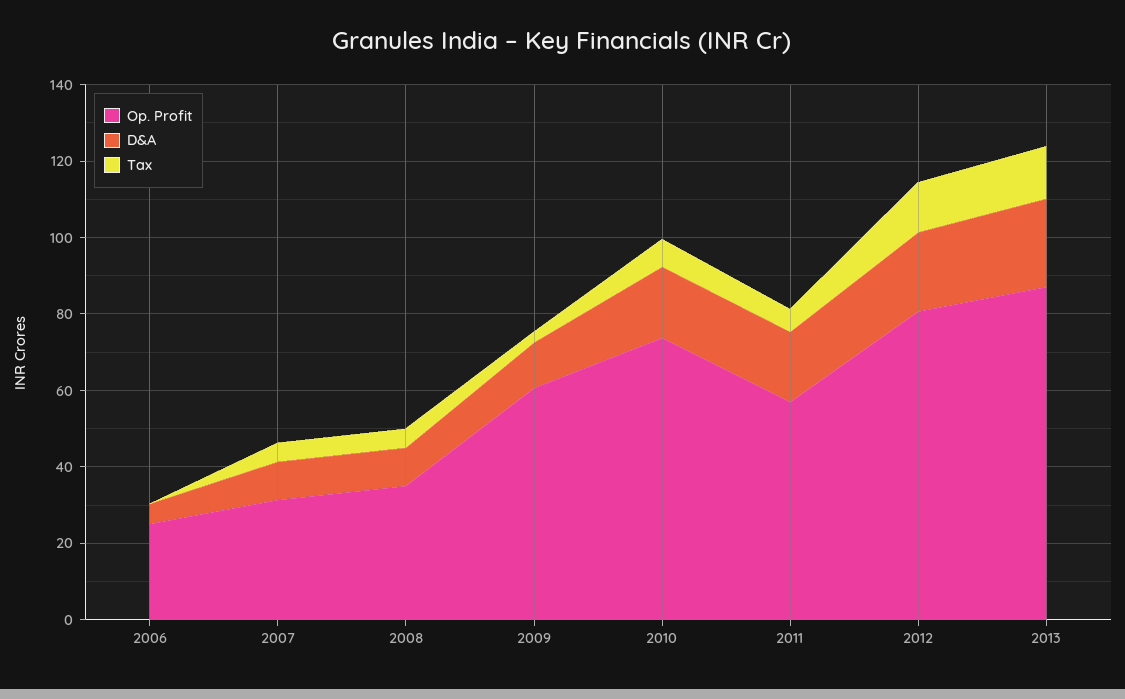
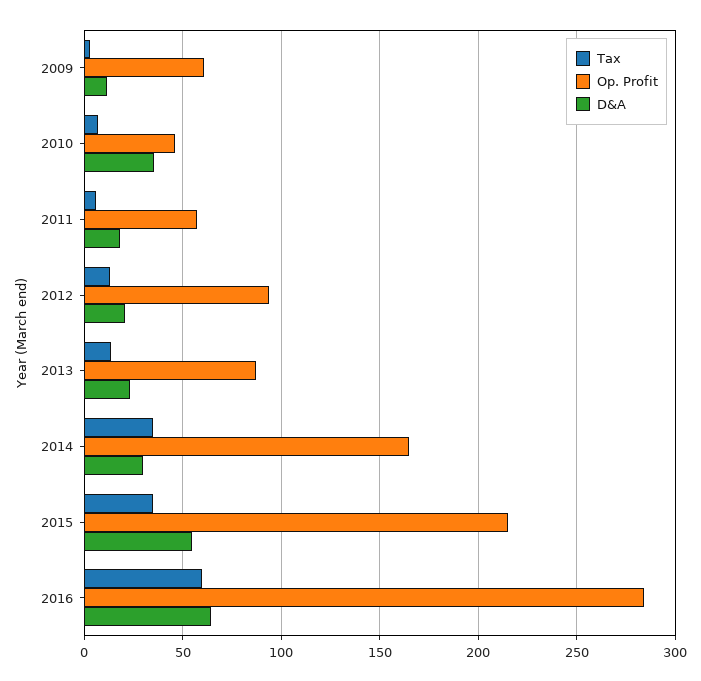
Op. Profit, 2006: 25 -> none
D&A, 2006: 5 -> none
Tax, 2006: 0 -> none
Op. Profit, 2007: 30 -> none
D&A, 2007: 10 -> none
Tax, 2007: 5 -> none
Op. Profit, 2008: 35 -> none
D&A, 2008: 10 -> none
Tax, 2008: 5 -> none
Op. Profit, 2010: 75 -> 45
D&A, 2010: 20 -> 35
Op. Profit, 2012: 80 -> 95
Tax, 2014: none -> 35
Op. Profit, 2014: none -> 165
D&A, 2014: none -> 30
Tax, 2015: none -> 35
Op. Profit, 2015: none -> 215
D&A, 2015: none -> 55
Tax, 2016: none -> 60
Op. Profit, 2016: none -> 285
D&A, 2016: none -> 65

